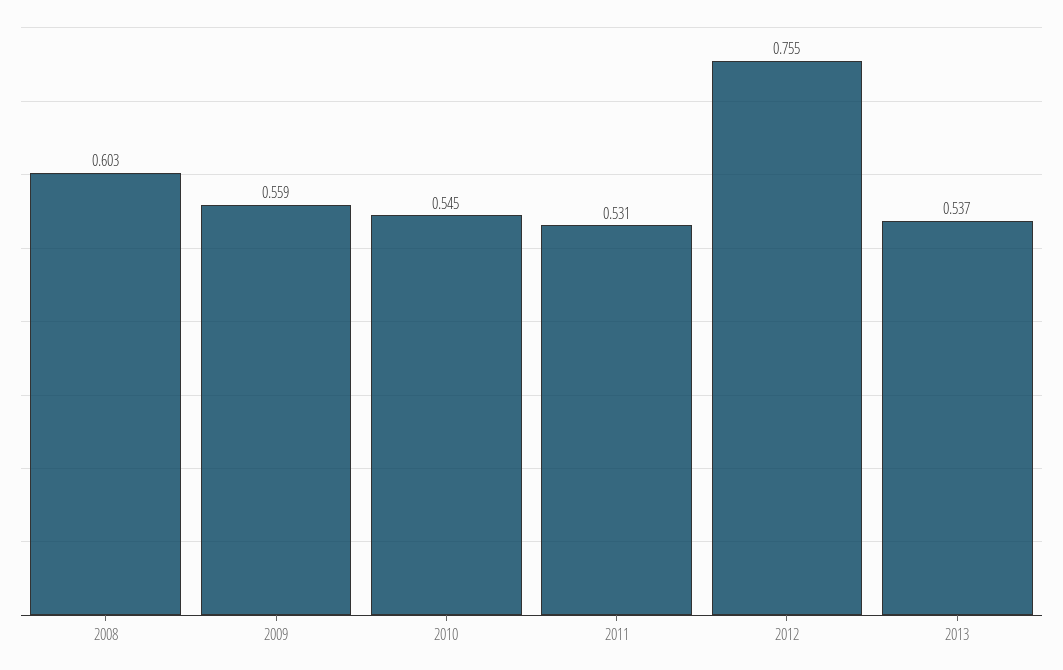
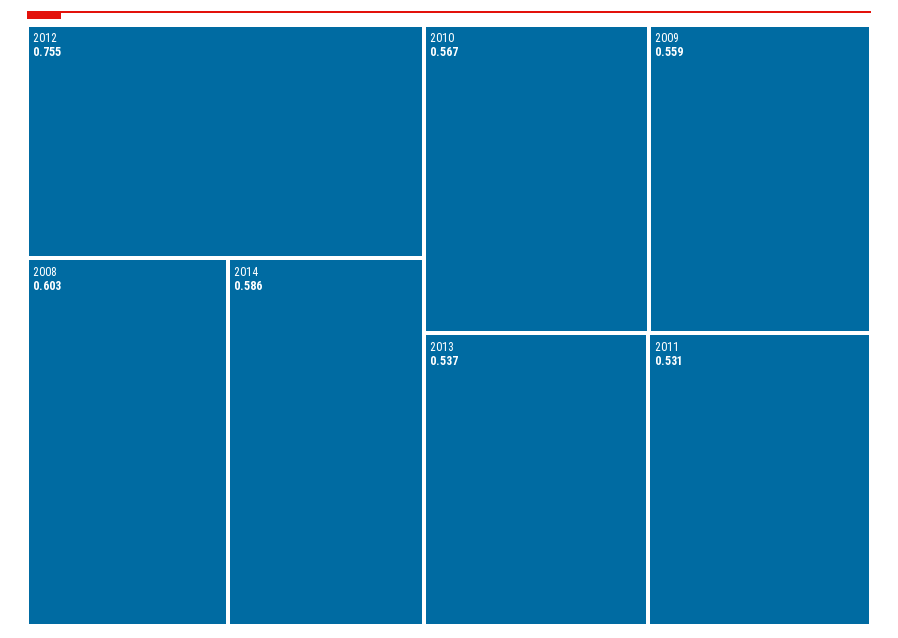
2010: 0.545 -> 0.567
2014: none -> 0.586

